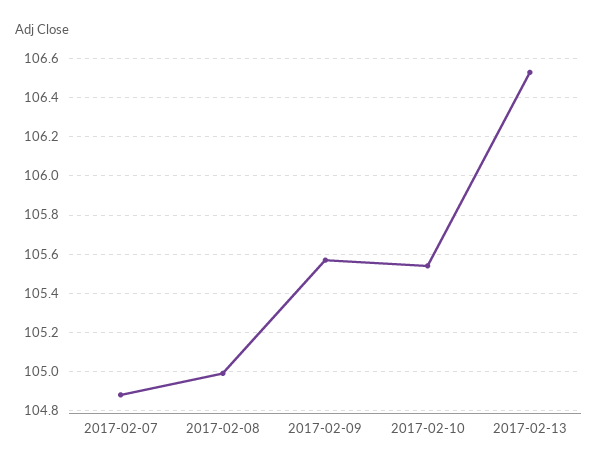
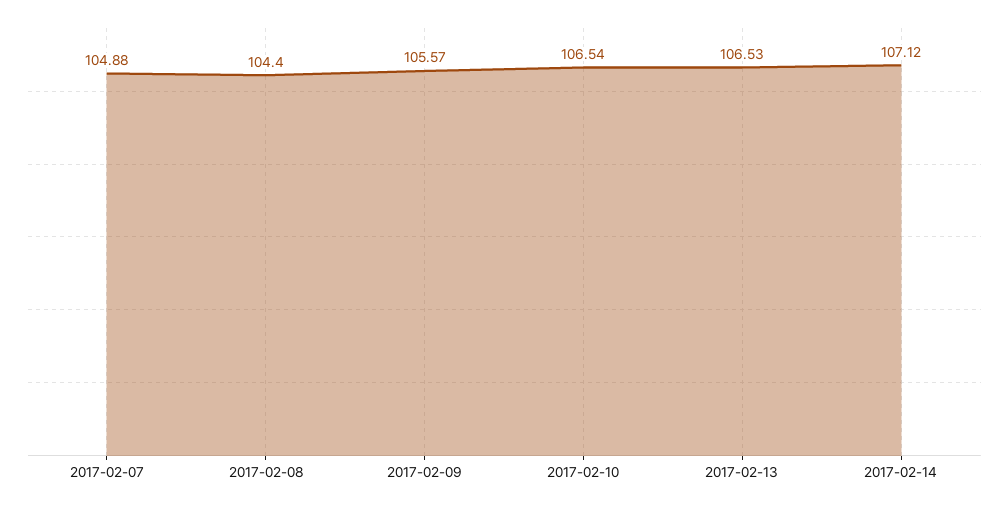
2017-02-08: 105 -> 104.4
2017-02-10: 105.55 -> 106.54
2017-02-14: none -> 107.12

